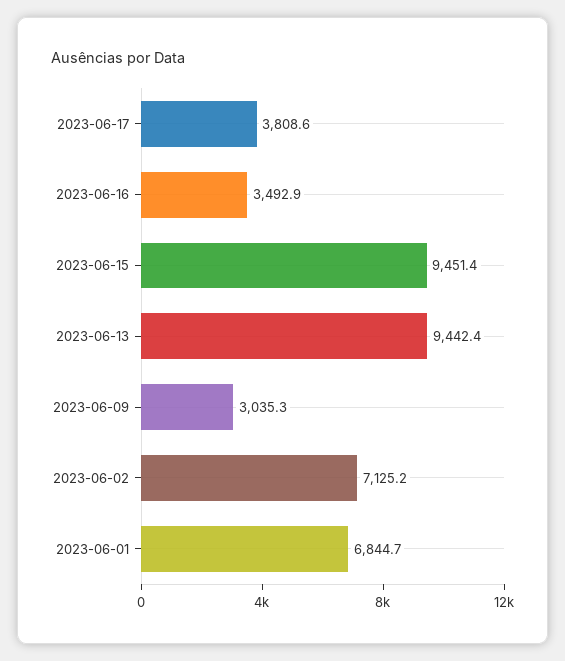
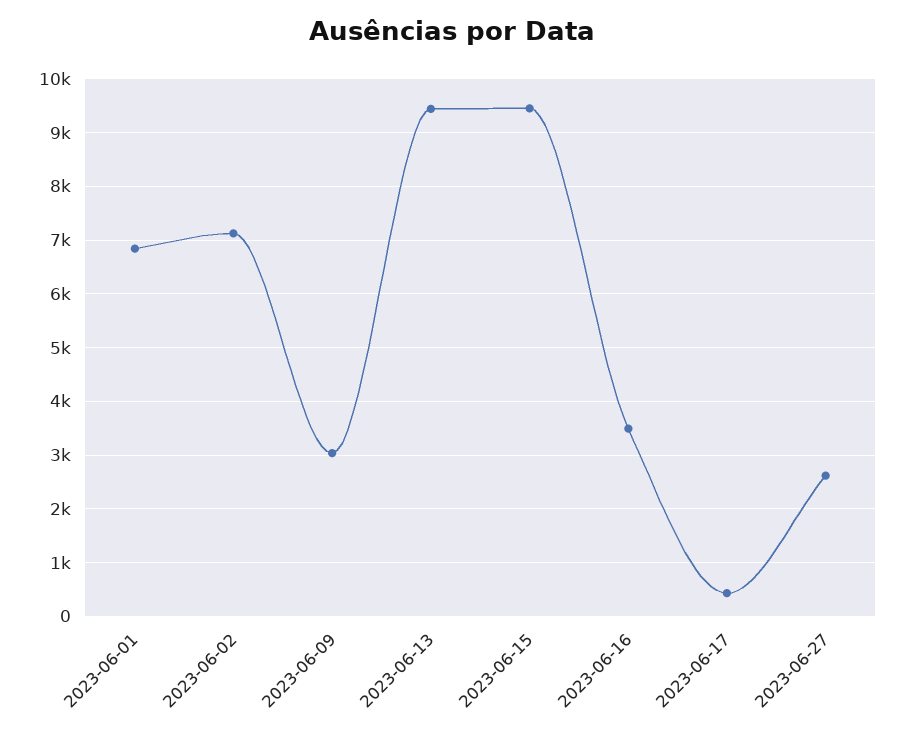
2023-06-17: 3808.6 -> 400
2023-06-27: none -> 2600

